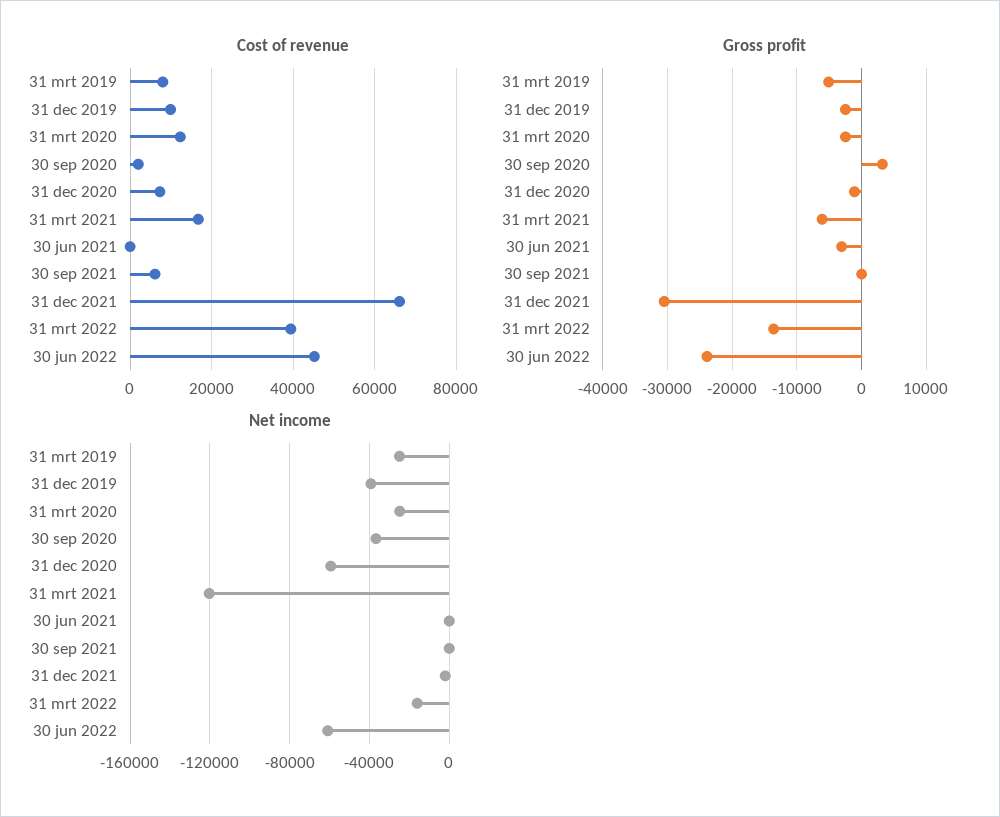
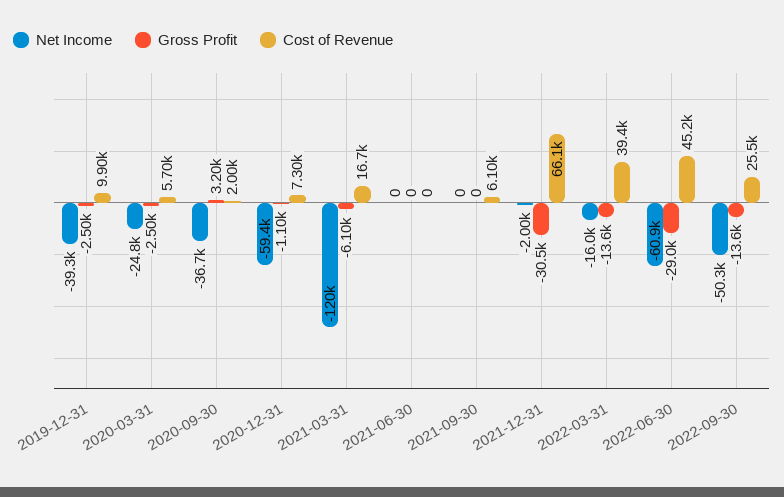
Cost of revenue, 31 mrt 2019: 8000 -> none
Cost of revenue, 31 mrt 2020: 12000 -> 5700
Gross profit, 31 mrt 2019: -5000 -> none
Gross profit, 30 jun 2021: -3000 -> 0
Gross profit, 30 jun 2022: -24000 -> -29000
Net income, 31 mrt 2019: -25000 -> none
Net income, 2022-09-30: none -> -50300
Gross profit, 2022-09-30: none -> -13600
Cost of revenue, 2022-09-30: none -> 25500

